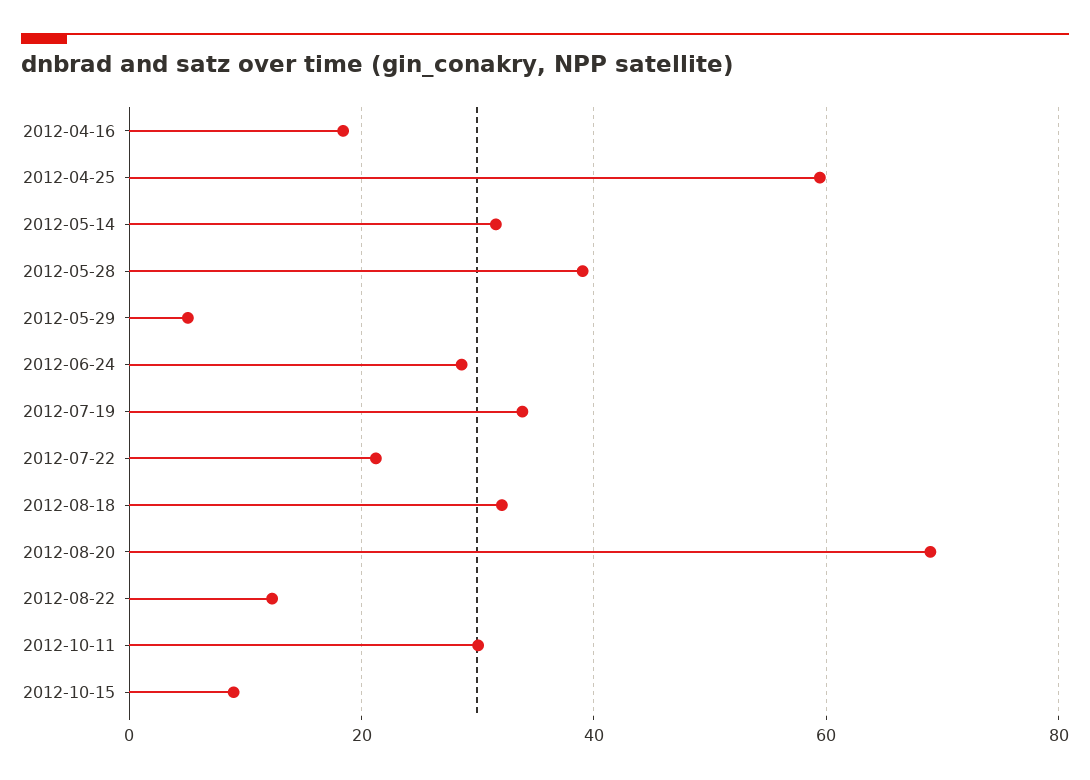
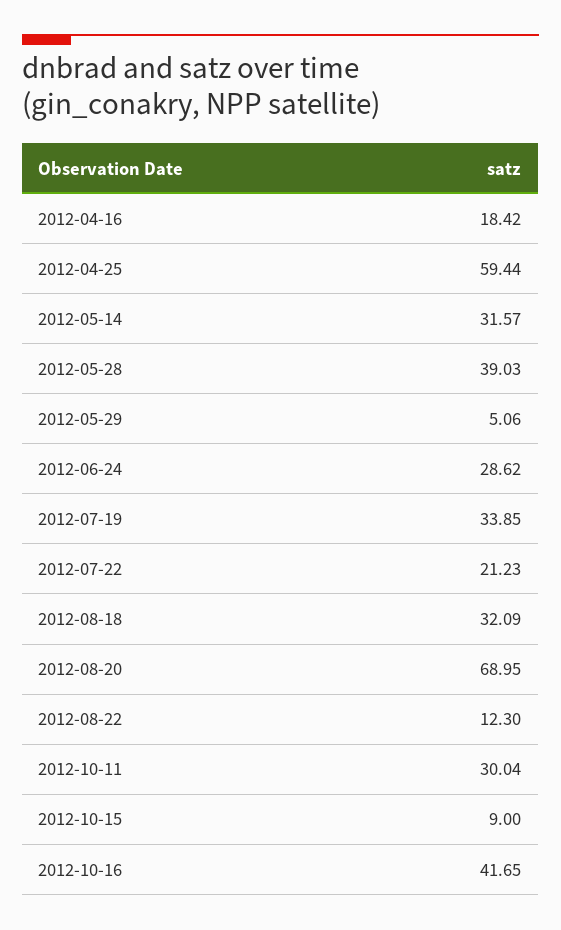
2012-10-16: none -> 41.65

